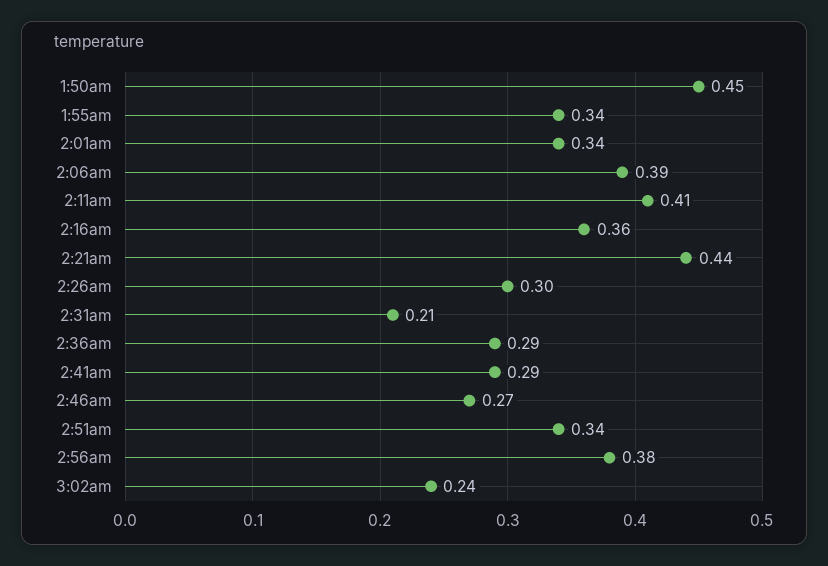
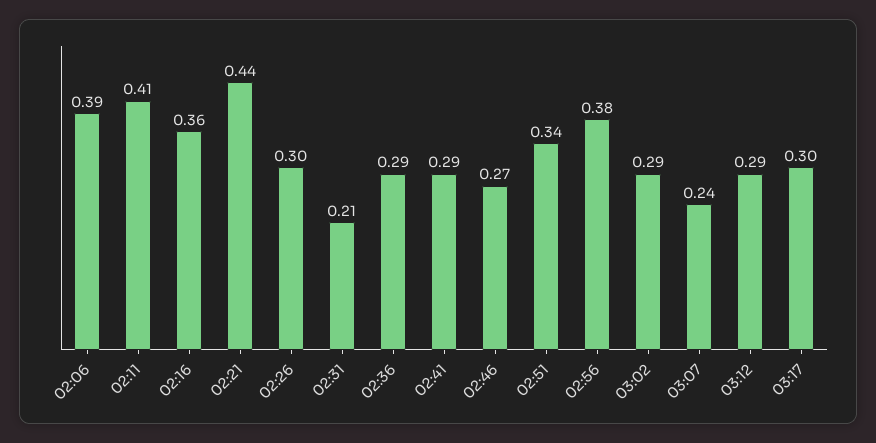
1:50am: 0.45 -> none
1:55am: 0.34 -> none
2:01am: 0.34 -> none
3:02am: 0.24 -> 0.29
03:07: none -> 0.24
03:12: none -> 0.29
03:17: none -> 0.3

